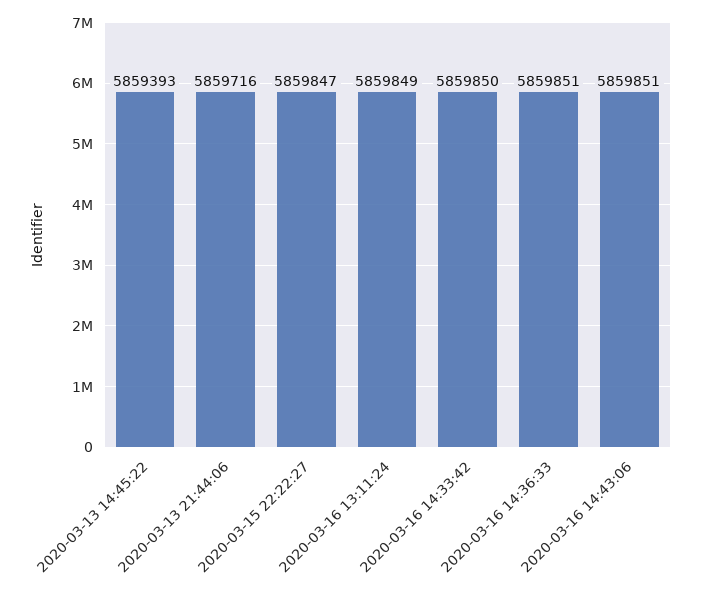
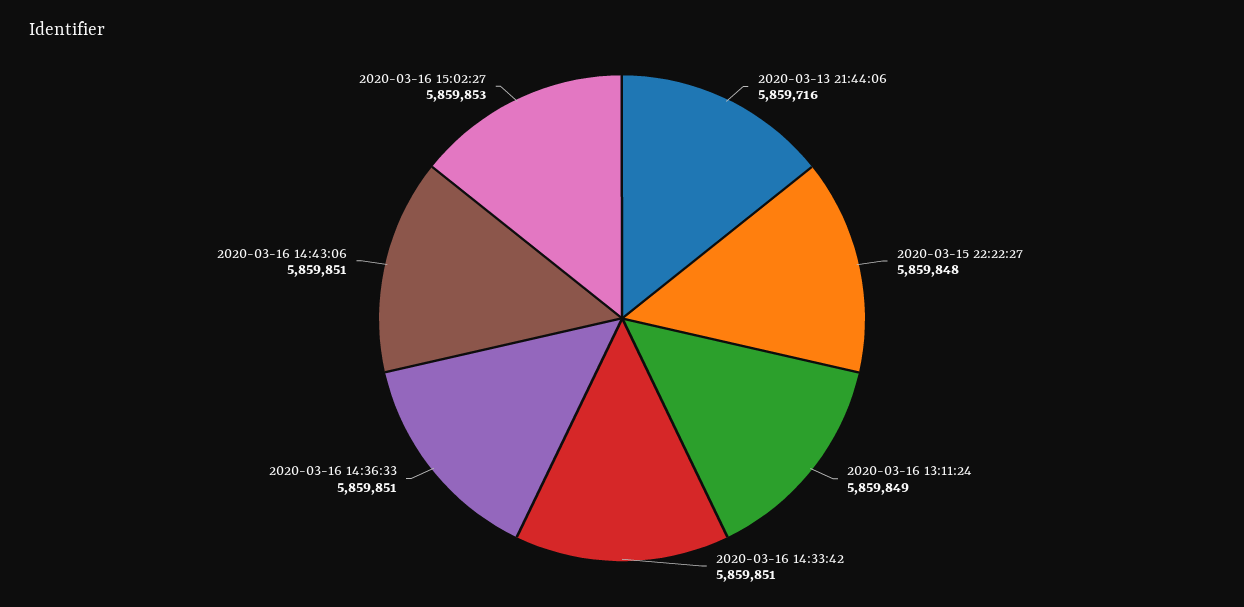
2020-03-13 14:45:22: 5859393 -> none
2020-03-15 22:22:27: 5859847 -> 5859848
2020-03-16 14:33:42: 5859850 -> 5859851
2020-03-16 15:02:27: none -> 5859853

